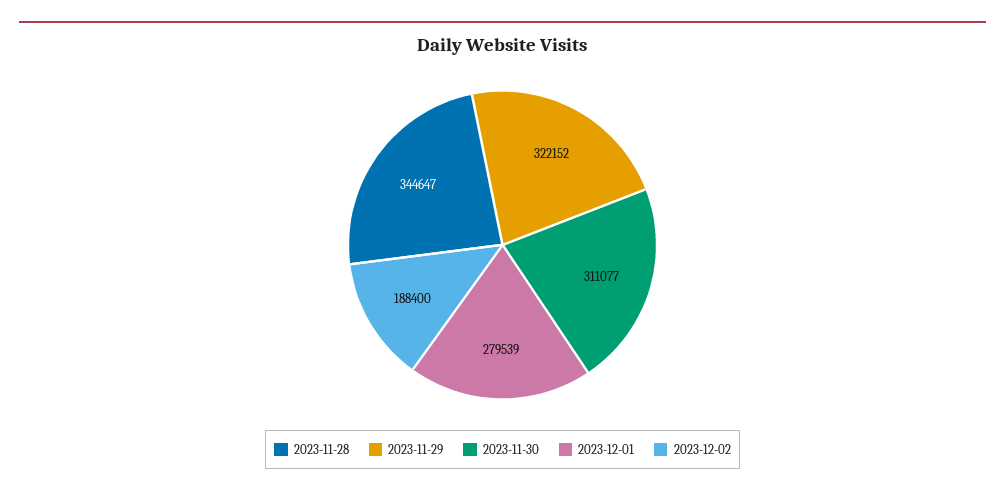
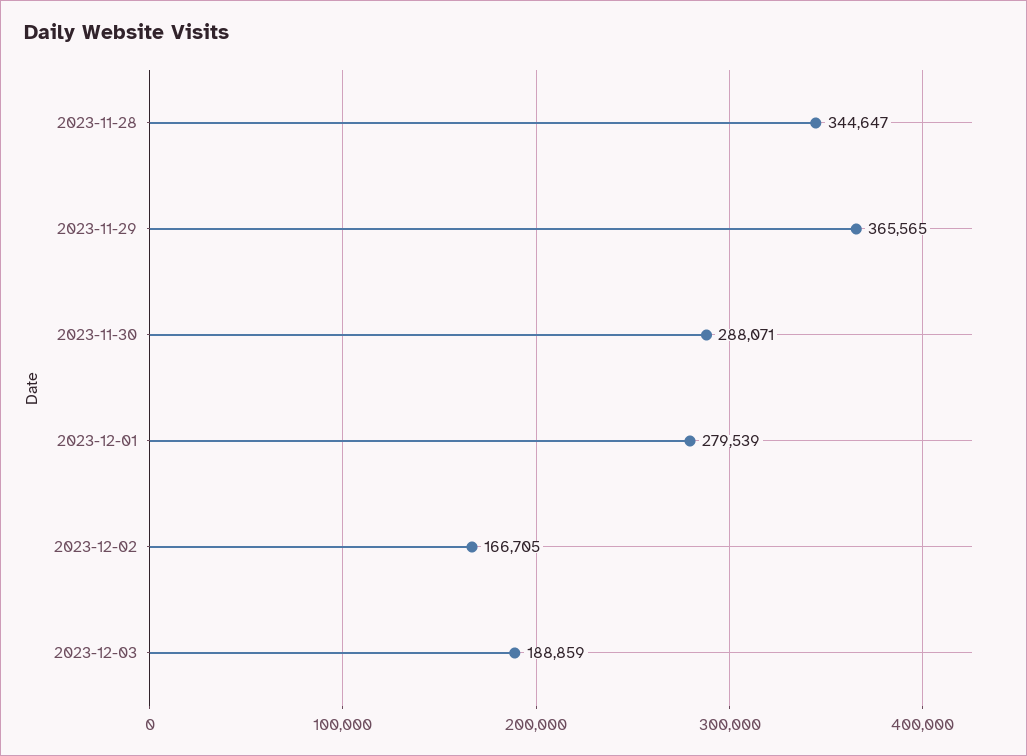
2023-11-29: 322152 -> 365565
2023-11-30: 311077 -> 288071
2023-12-02: 188400 -> 166705
2023-12-03: none -> 188859

